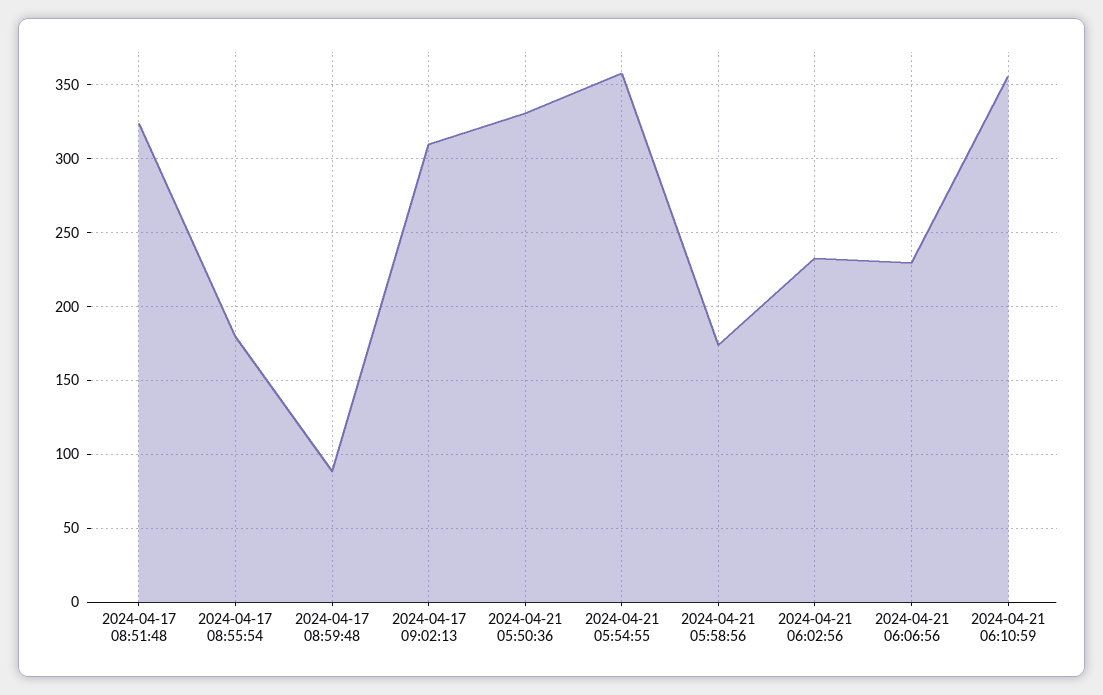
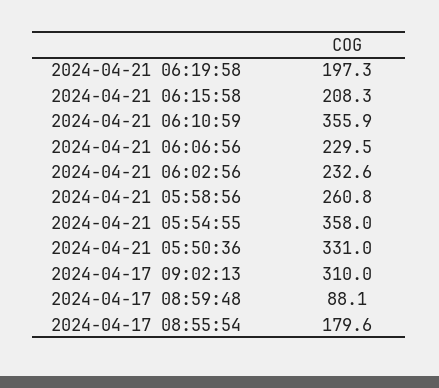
2024-04-17 08:51:48: 325 -> none
2024-04-21 05:58:56: 175 -> 260.8
2024-04-21 06:19:58: none -> 197.3
2024-04-21 06:15:58: none -> 208.3

